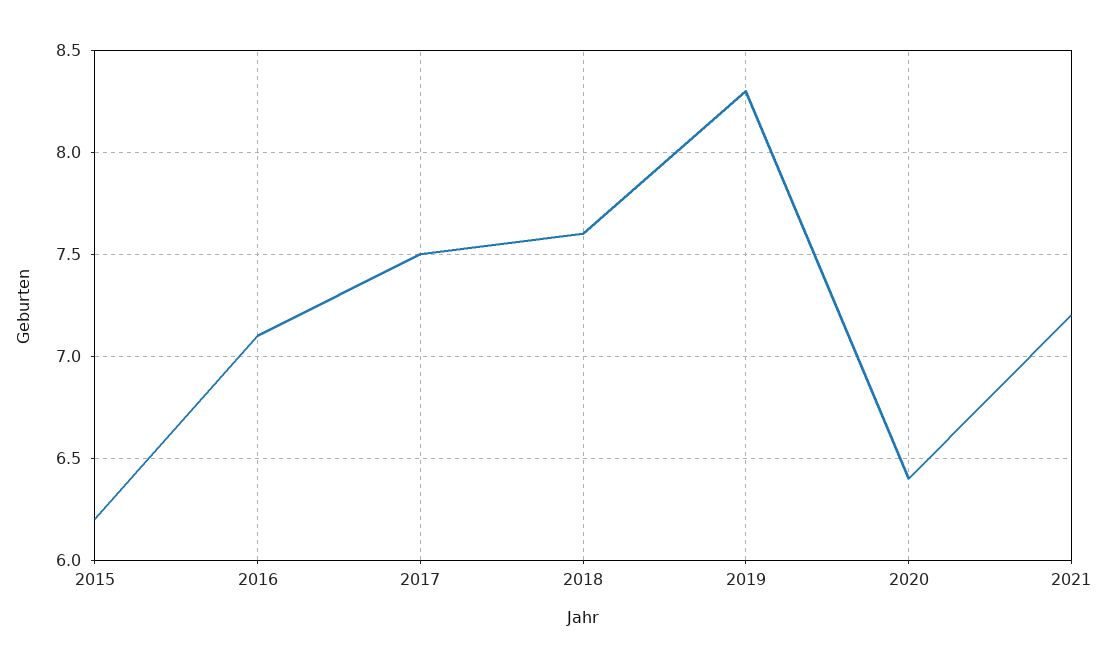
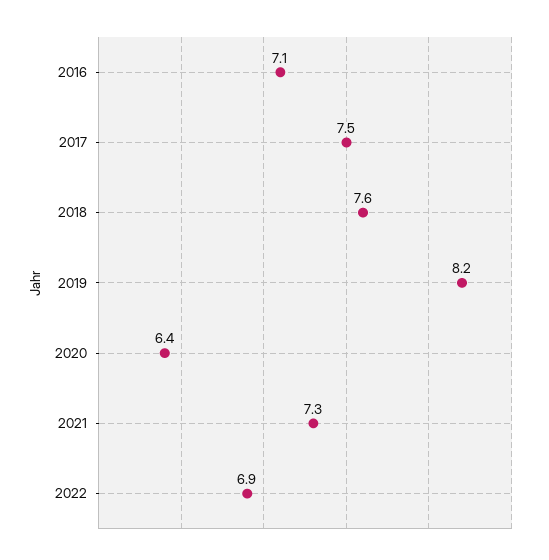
2015: 6.2 -> none
2019: 8.3 -> 8.2
2021: 7.2 -> 7.3
2022: none -> 6.9

